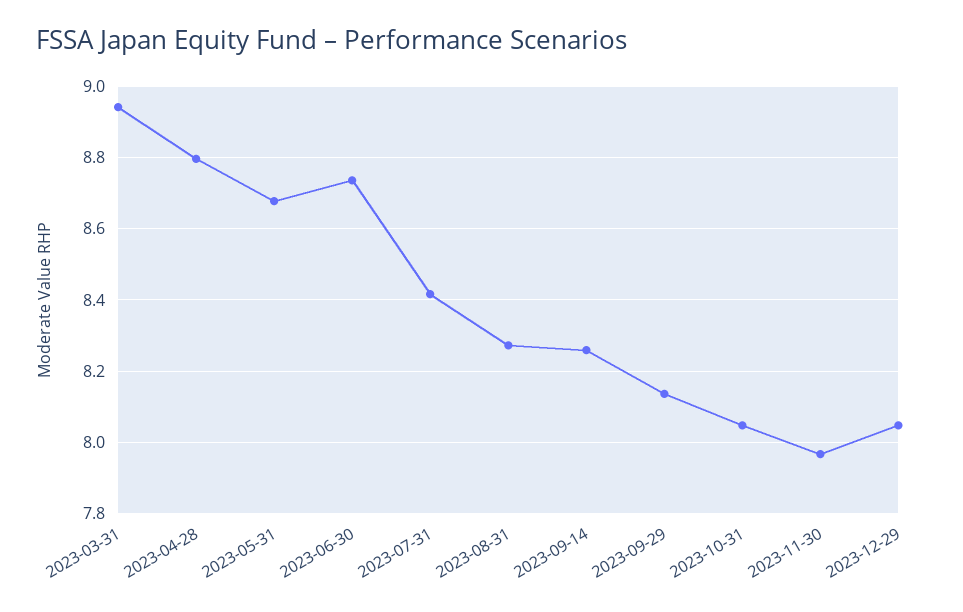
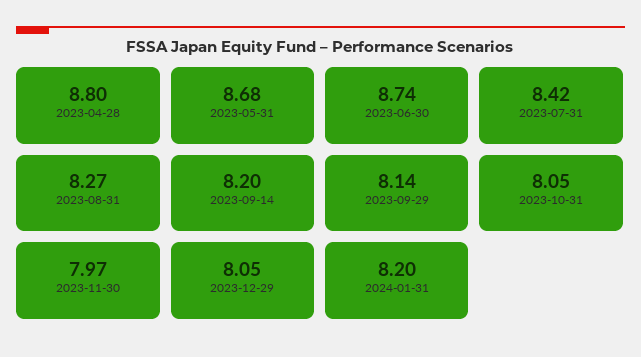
2023-03-31: 8.94 -> none
2023-09-14: 8.26 -> 8.2
2024-01-31: none -> 8.2

